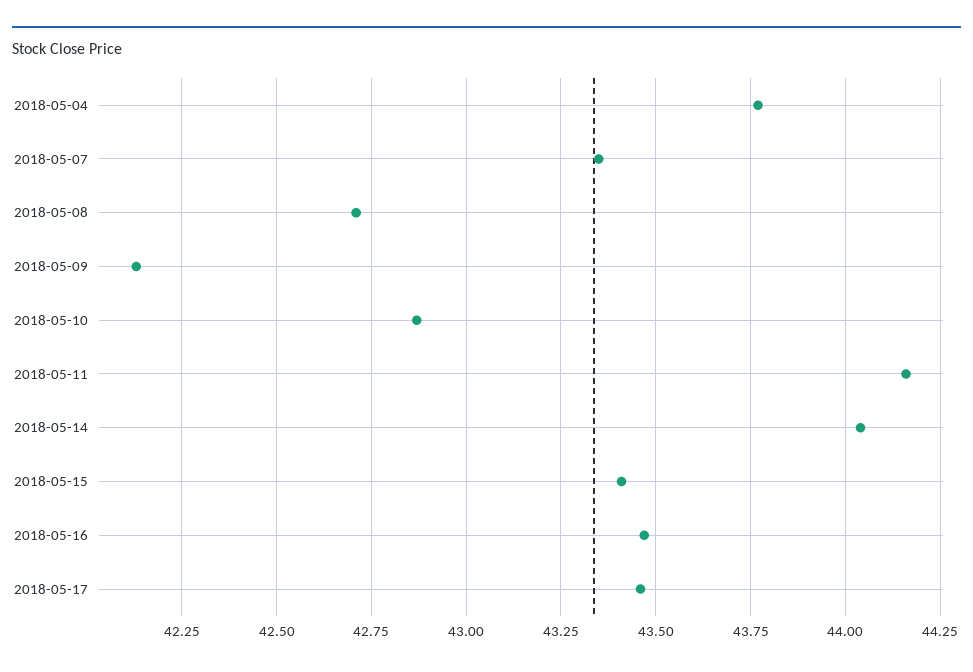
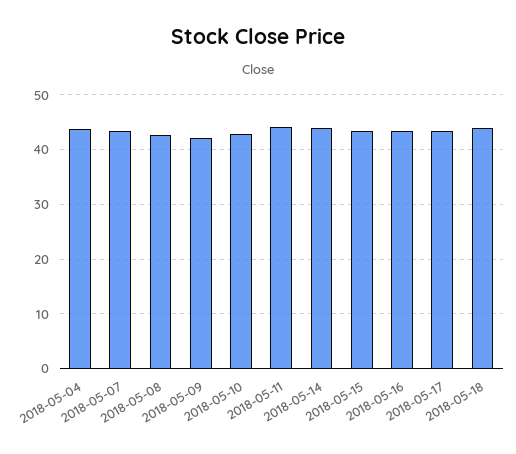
2018-05-18: none -> 44

